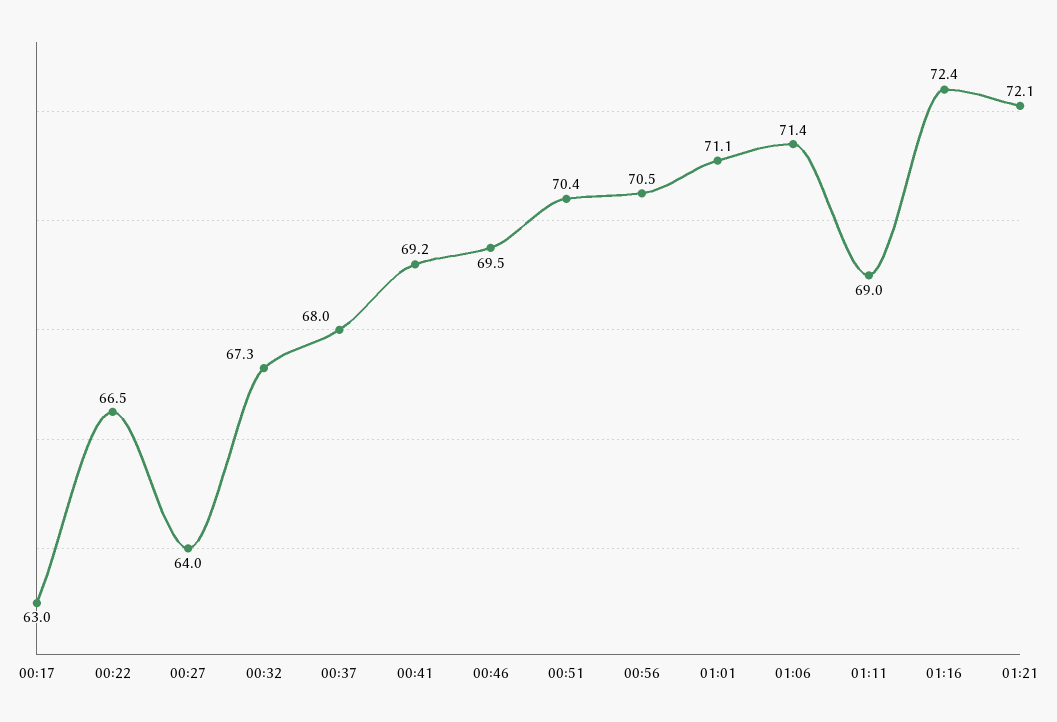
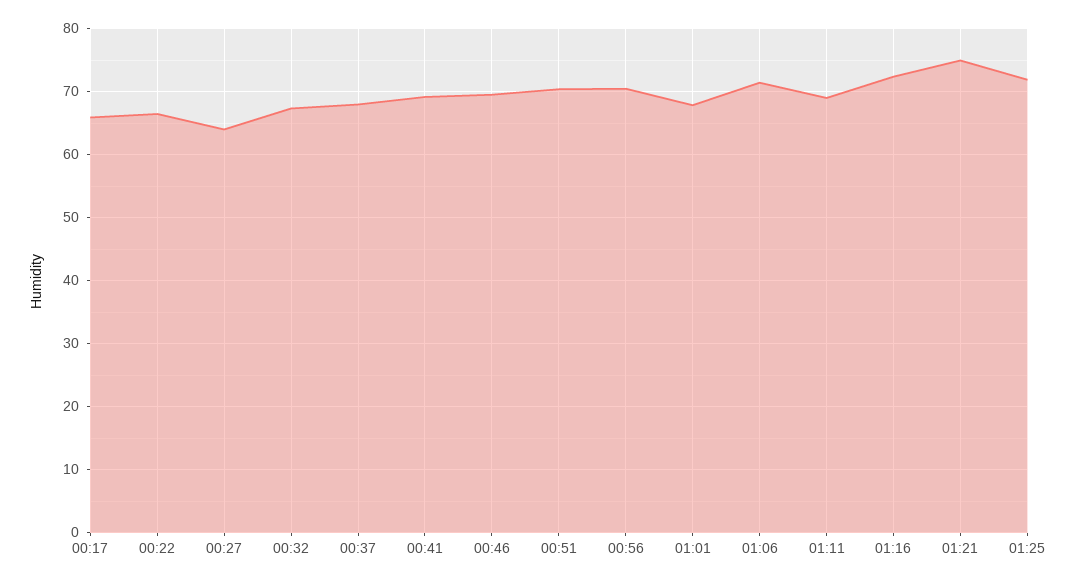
00:17: 63 -> 66
01:01: 71.1 -> 68
01:21: 72.1 -> 75
01:25: none -> 72

